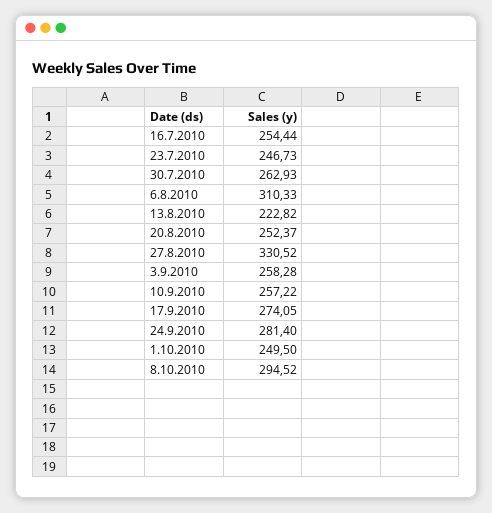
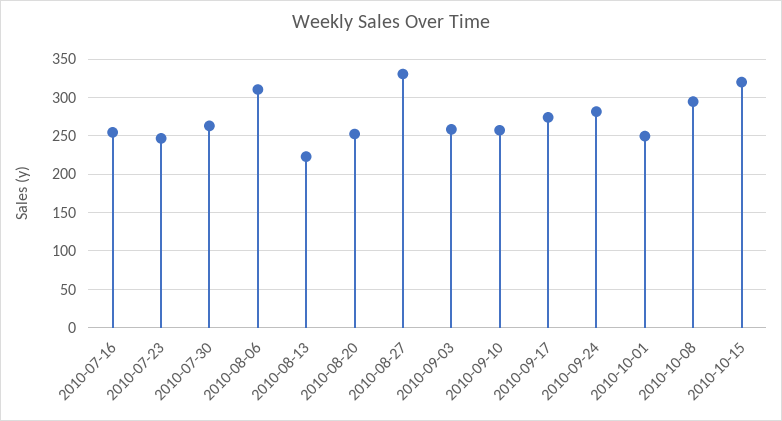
2010-10-15: none -> 320

